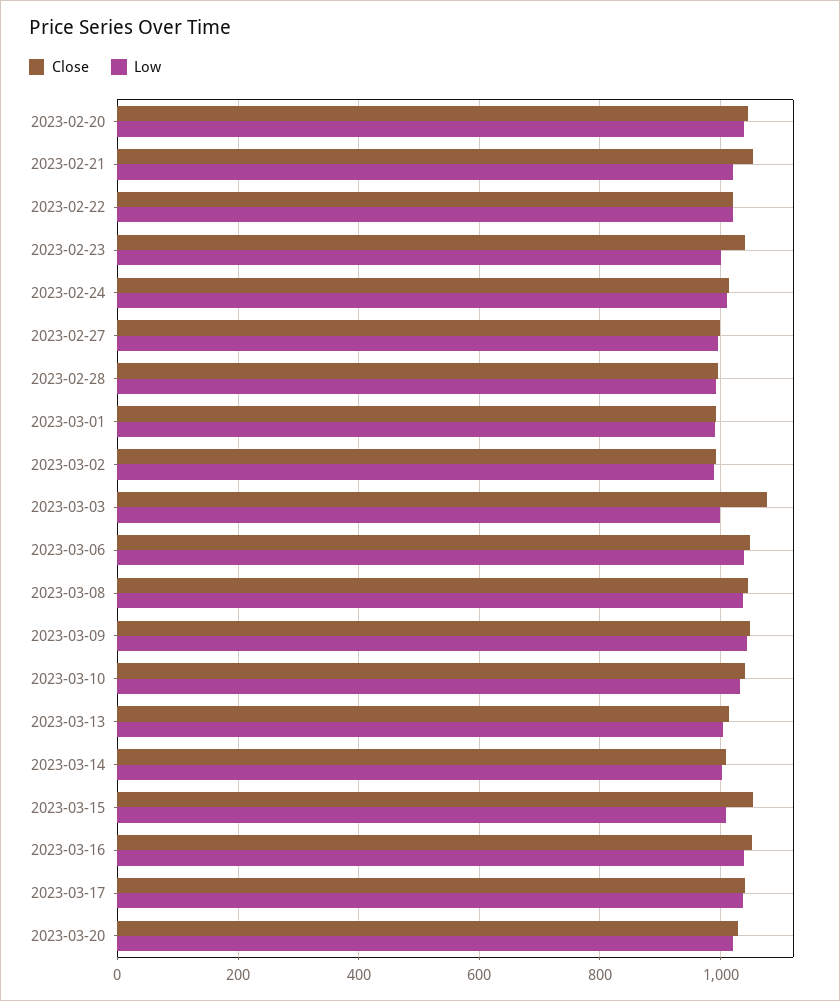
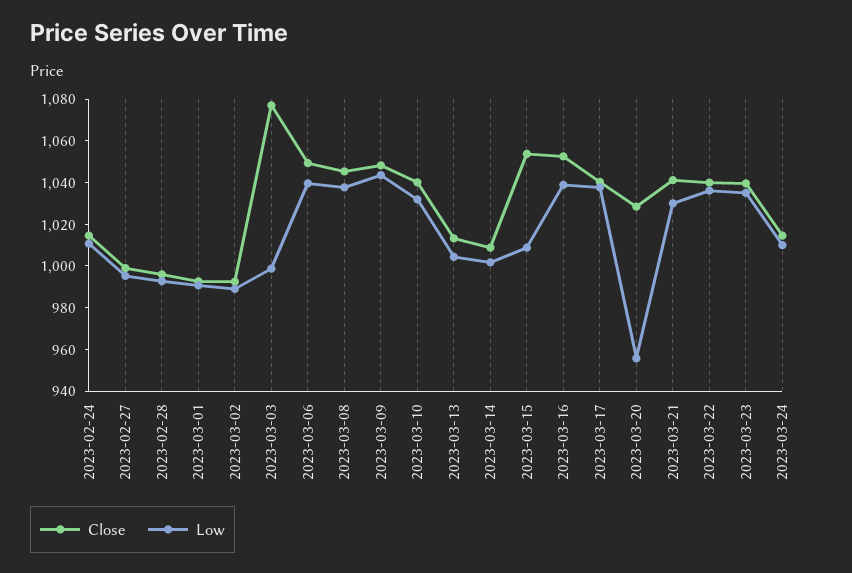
Close, 2023-02-20: 1040 -> none
Low, 2023-02-20: 1040 -> none
Close, 2023-02-21: 1060 -> none
Low, 2023-02-21: 1020 -> none
Close, 2023-02-22: 1020 -> none
Low, 2023-02-22: 1020 -> none
Close, 2023-02-23: 1040 -> none
Low, 2023-02-23: 1000 -> none
Low, 2023-03-20: 1020 -> 955
Close, 2023-03-21: none -> 1040
Low, 2023-03-21: none -> 1030
Close, 2023-03-22: none -> 1040
Low, 2023-03-22: none -> 1035
Close, 2023-03-23: none -> 1040
Low, 2023-03-23: none -> 1035
Close, 2023-03-24: none -> 1015
Low, 2023-03-24: none -> 1010

